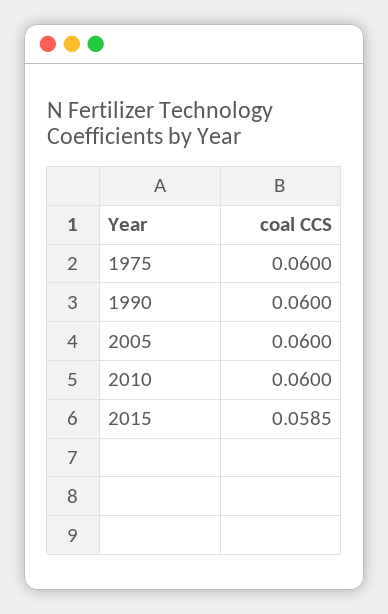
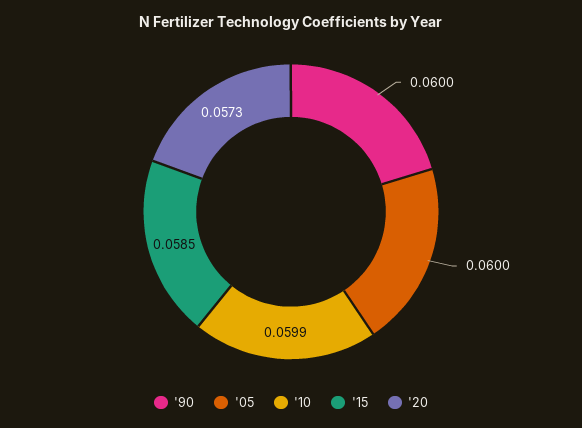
1975: 0.06 -> none
2010: 0.06 -> 0.0599
'20: none -> 0.0573

